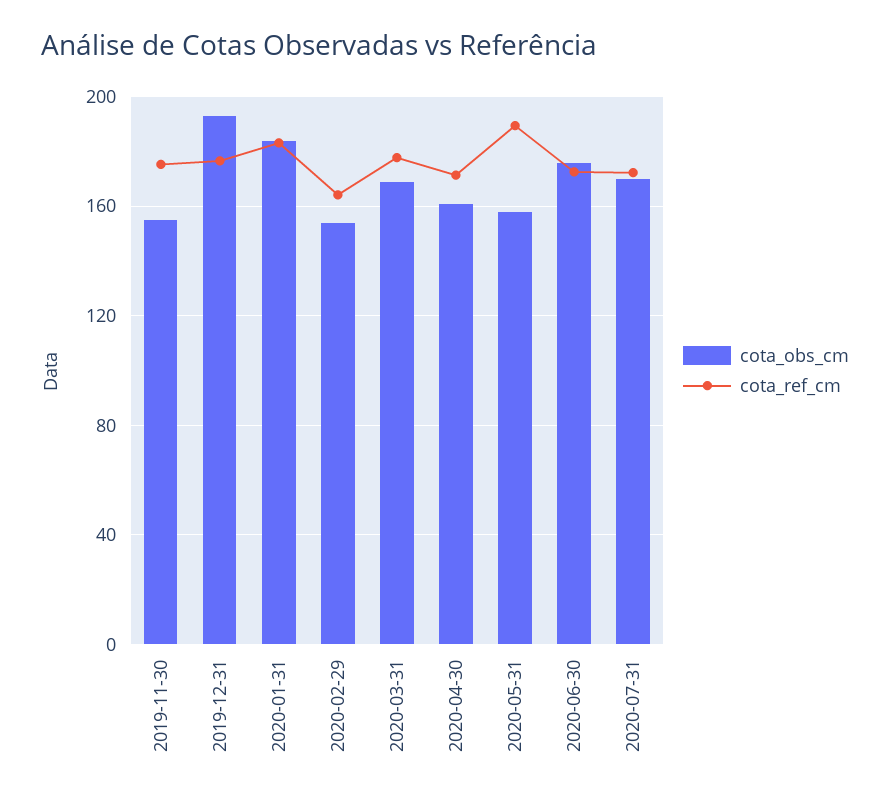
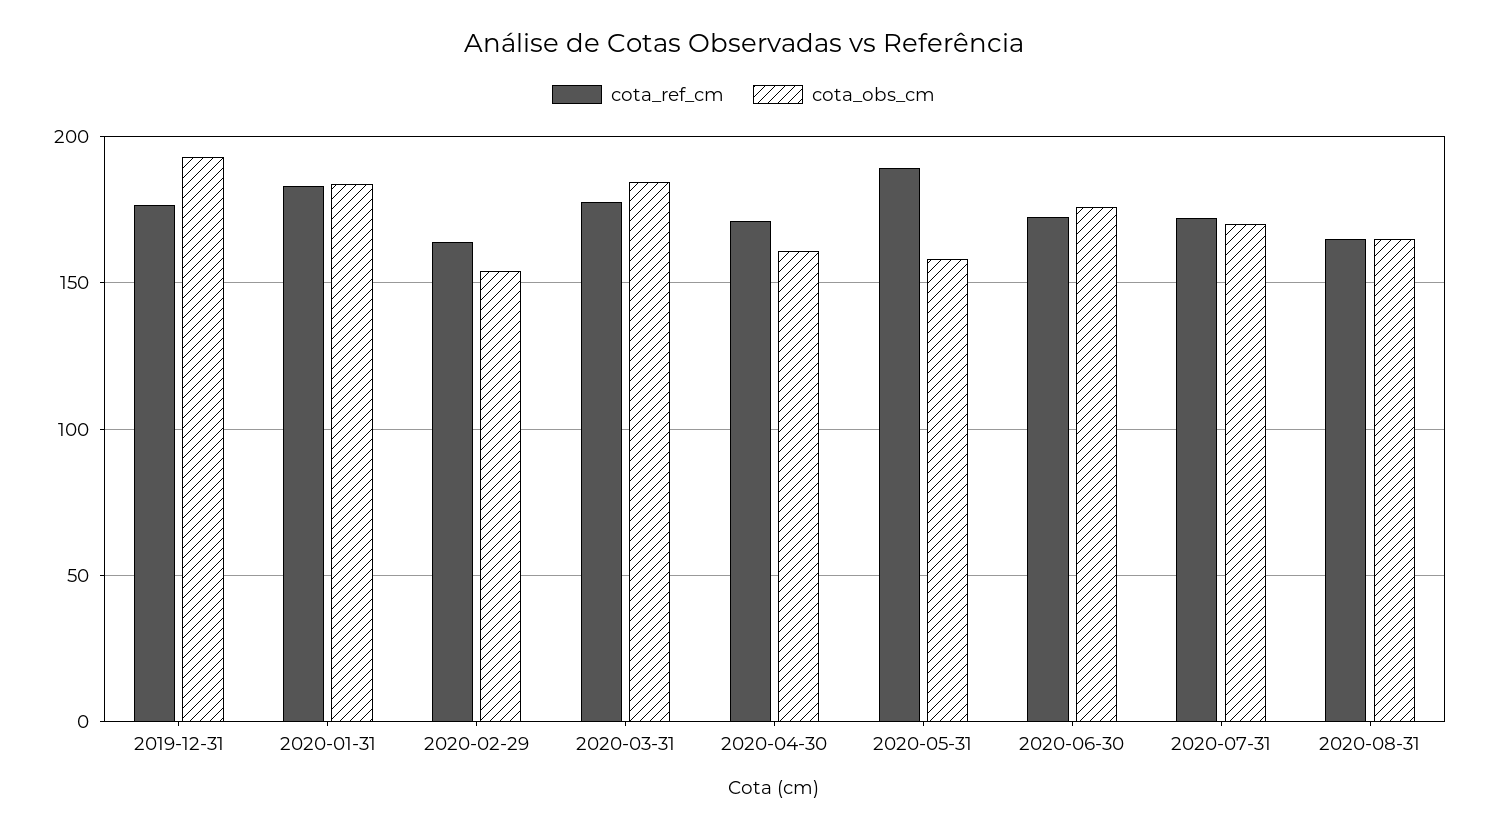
cota_obs_cm, 2019-11-30: 155 -> none
cota_ref_cm, 2019-11-30: 175 -> none
cota_obs_cm, 2020-03-31: 170 -> 185
cota_ref_cm, 2020-08-31: none -> 165
cota_obs_cm, 2020-08-31: none -> 165

